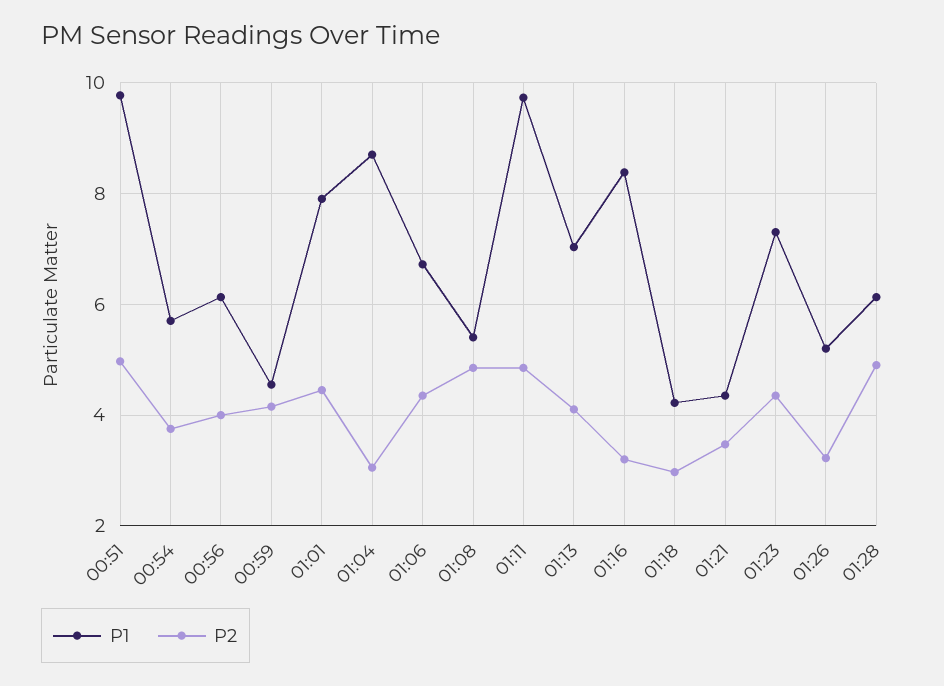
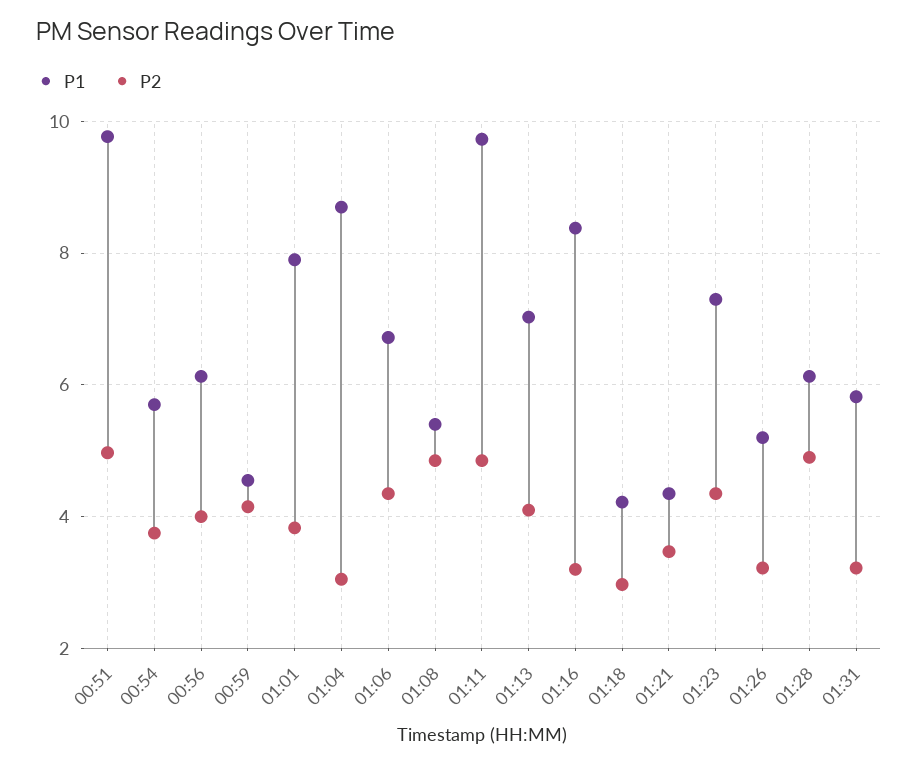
P2, 01:01: 4.4 -> 3.8
P1, 01:31: none -> 5.8
P2, 01:31: none -> 3.2

